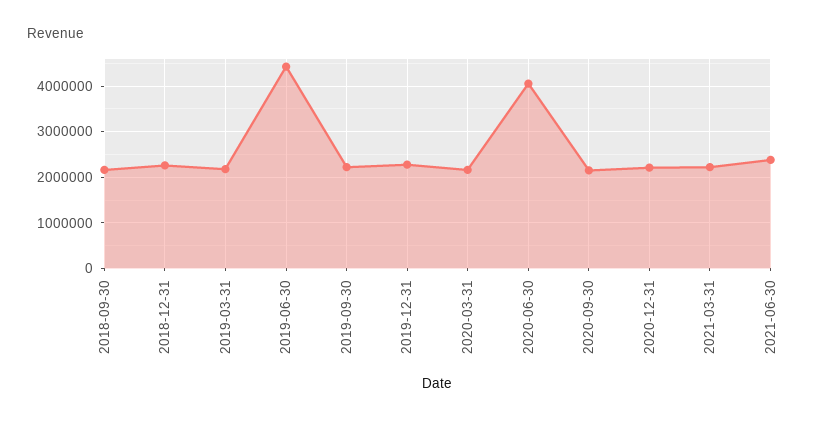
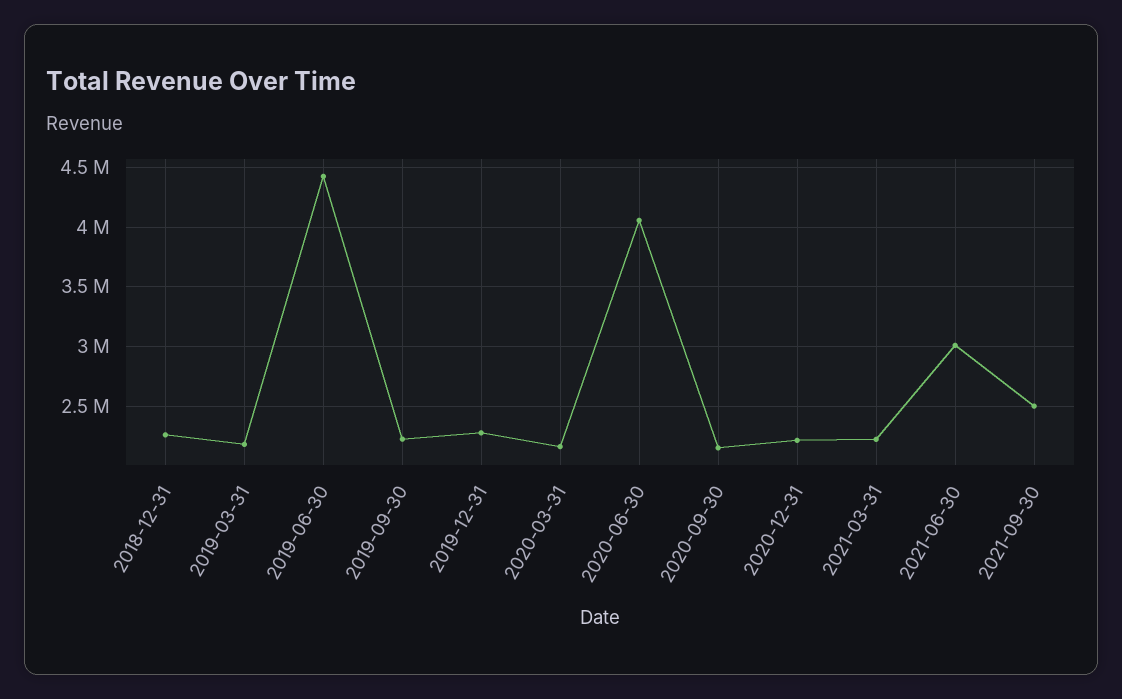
2018-09-30: 2200000 -> none
2021-06-30: 2400000 -> 3000000
2021-09-30: none -> 2500000

